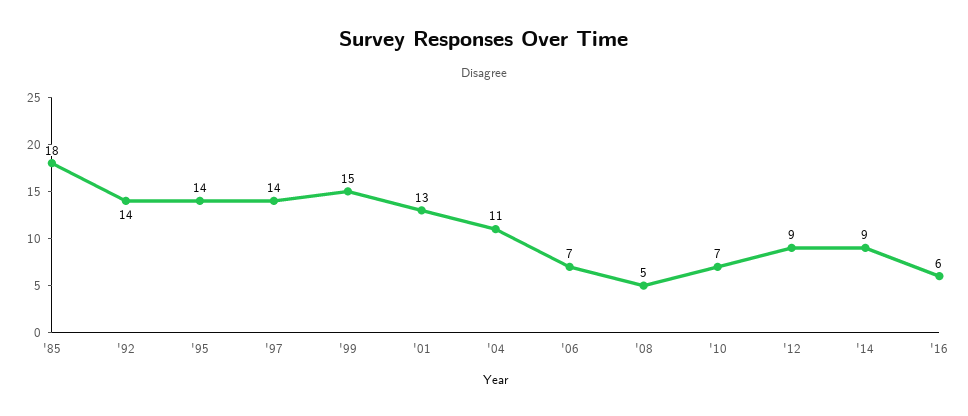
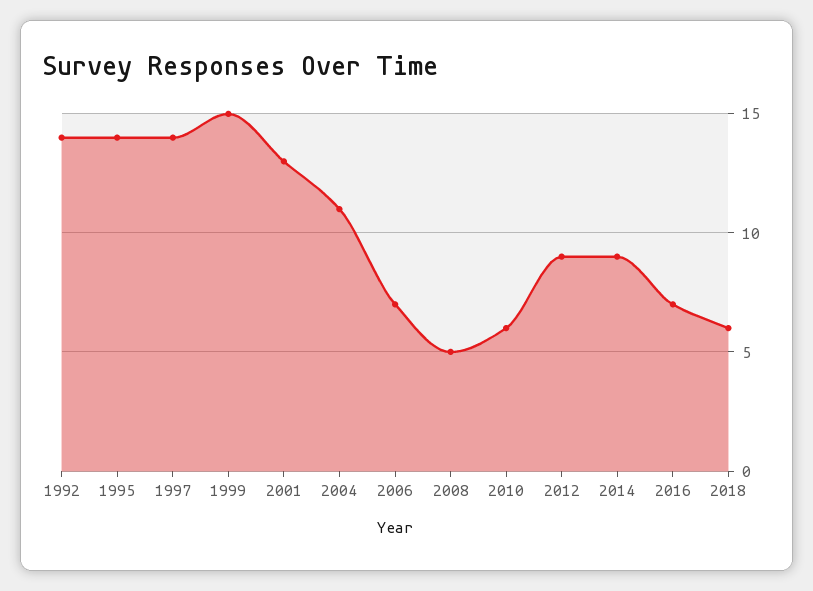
'85: 18 -> none
'10: 7 -> 6
'16: 6 -> 7
2018: none -> 6

